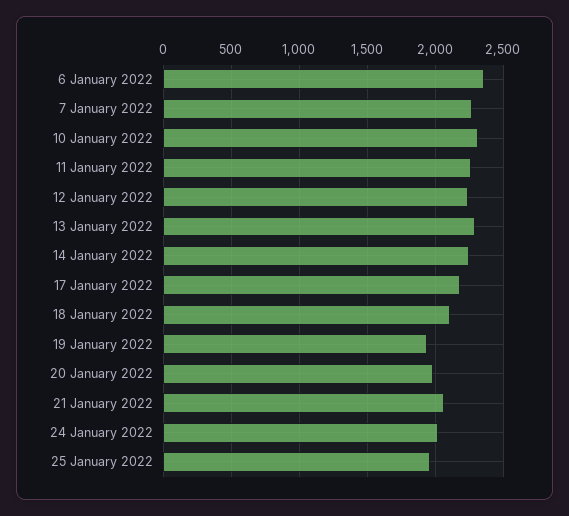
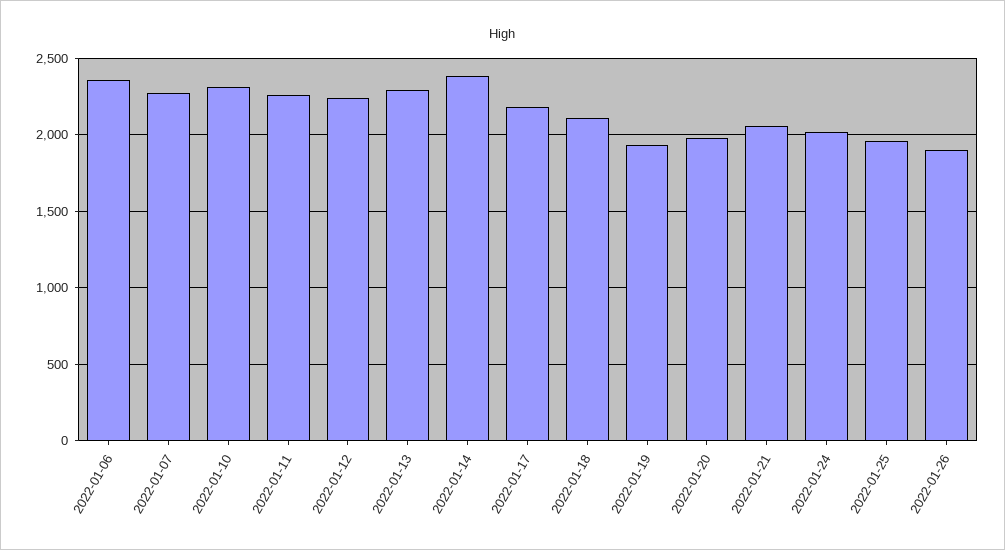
14 January 2022: 2250 -> 2400
2022-01-26: none -> 1900

